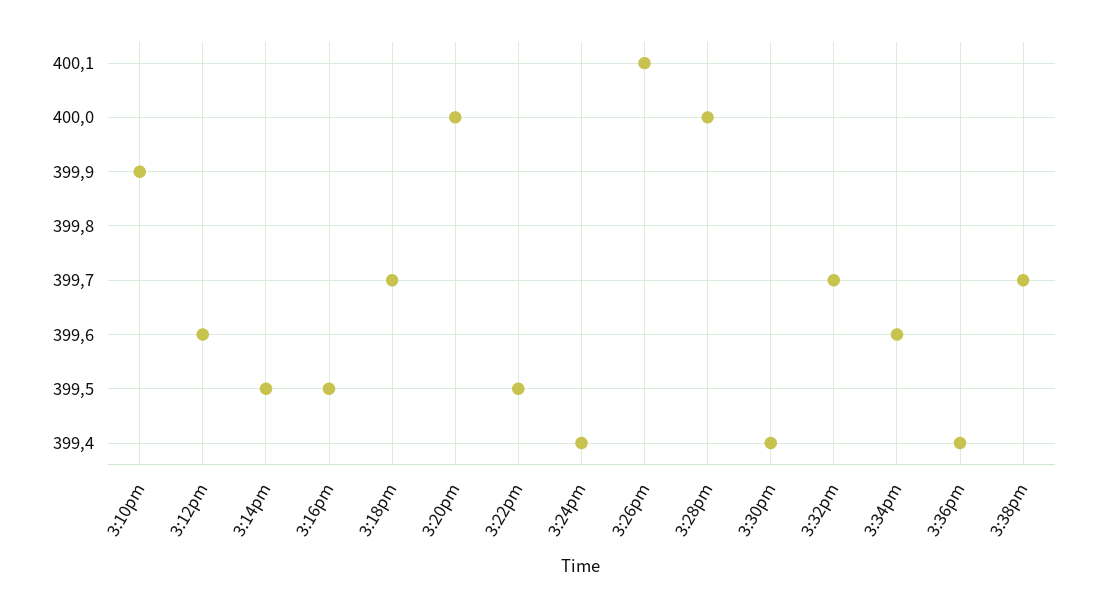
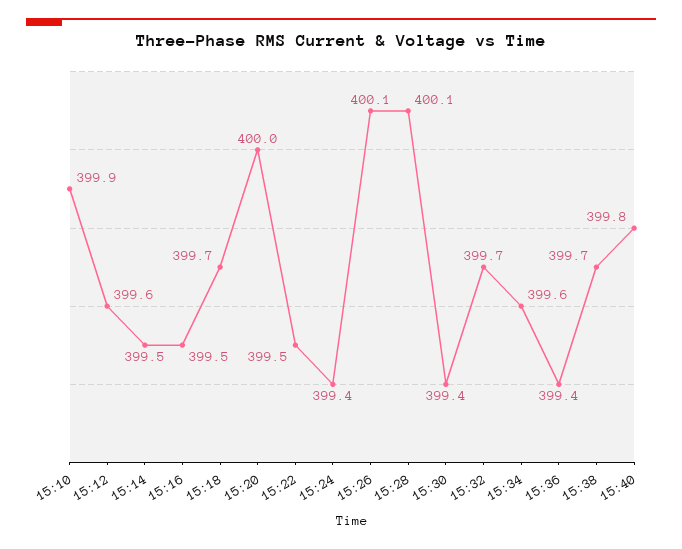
3:28pm: 400 -> 400.1
15:40: none -> 399.8

